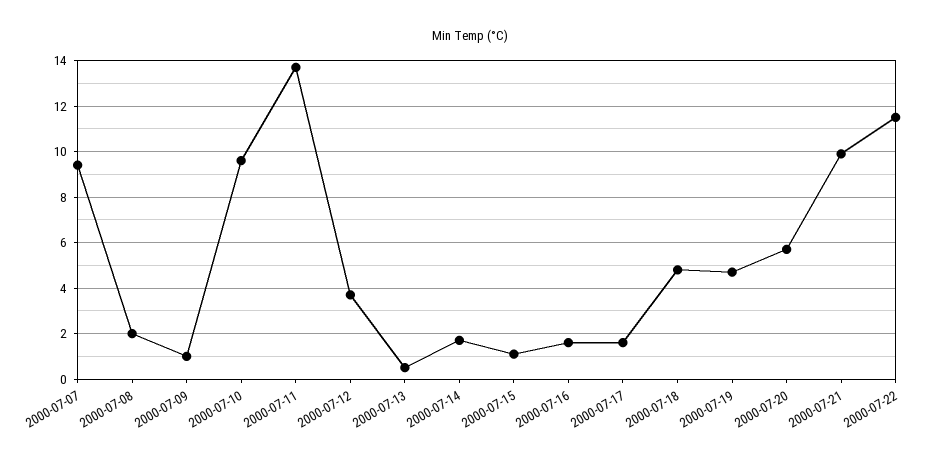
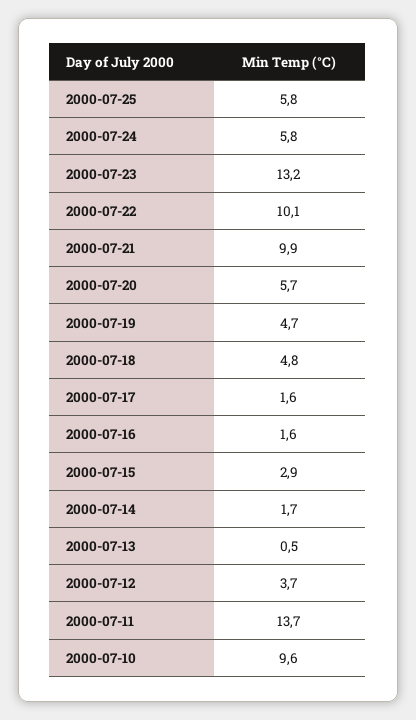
2000-07-07: 9.5 -> none
2000-07-08: 2 -> none
2000-07-09: 1 -> none
2000-07-15: 1 -> 2.9
2000-07-22: 11.5 -> 10.1
2000-07-25: none -> 5.8
2000-07-24: none -> 5.8
2000-07-23: none -> 13.2

